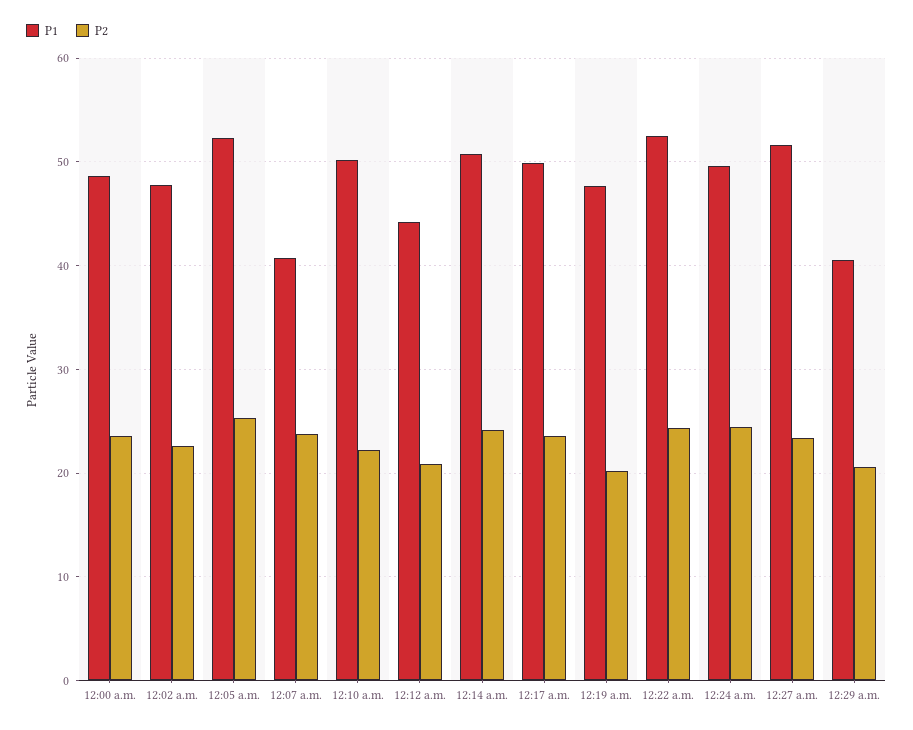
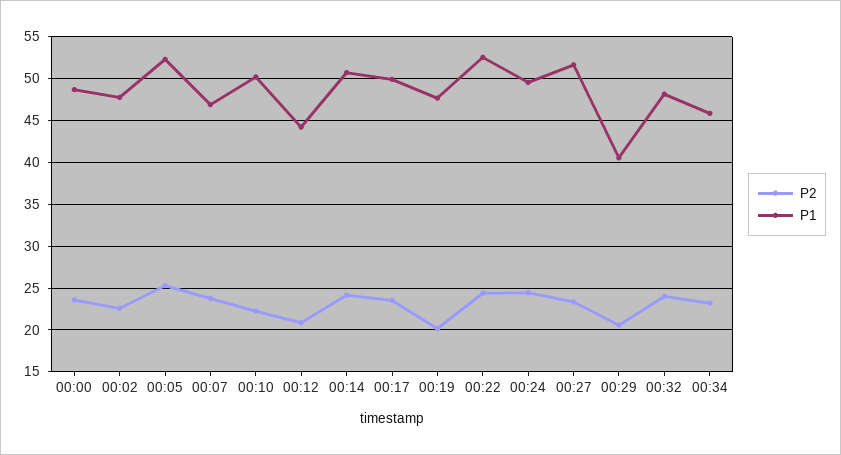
P1, 12:07 a.m.: 41 -> 47
P2, 00:32: none -> 24
P1, 00:32: none -> 48
P2, 00:34: none -> 23
P1, 00:34: none -> 46

